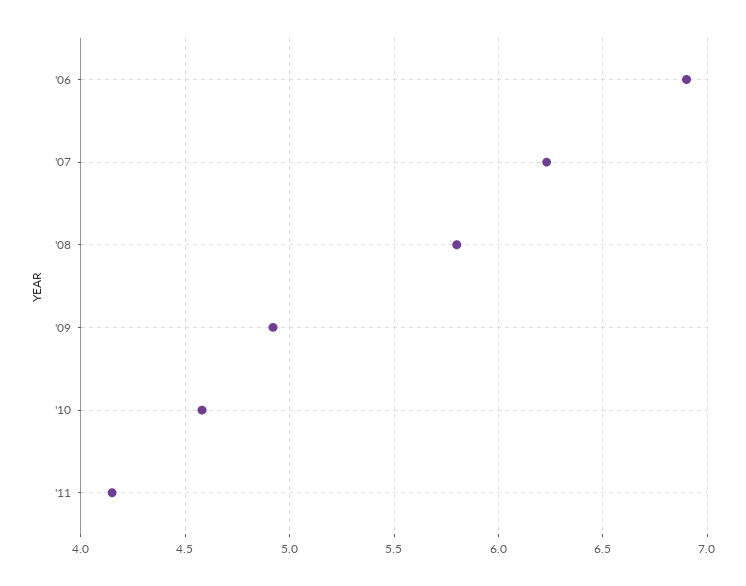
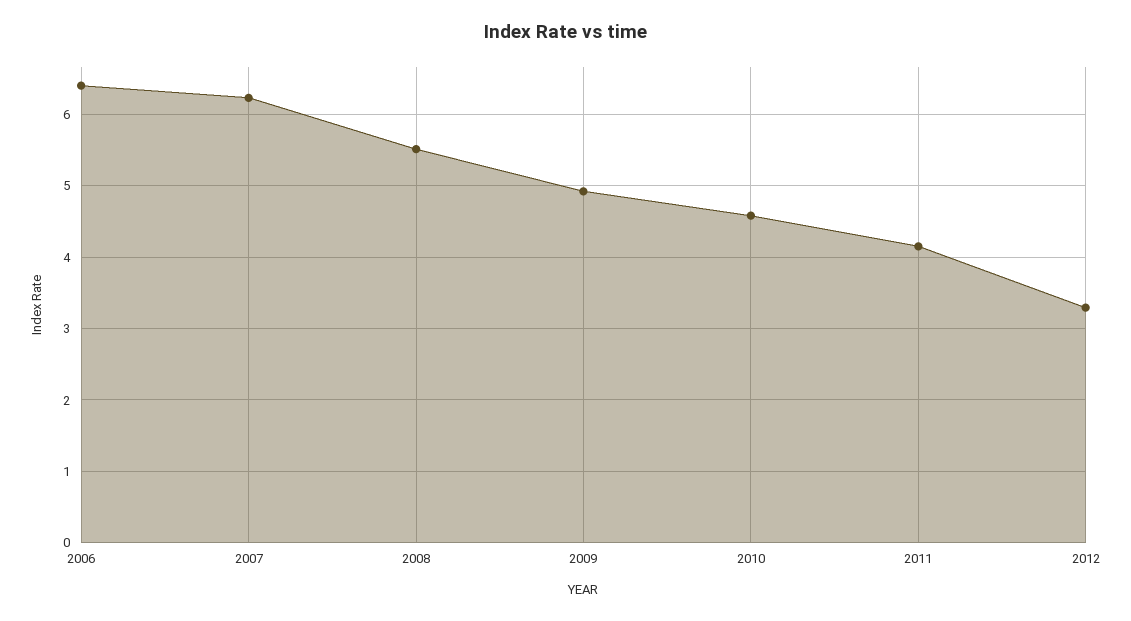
'06: 6.9 -> 6.4
'08: 5.8 -> 5.5
2012: none -> 3.3

